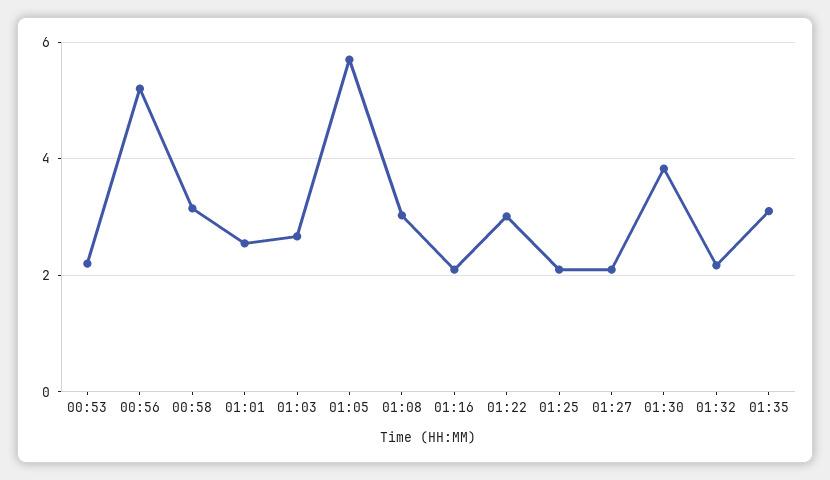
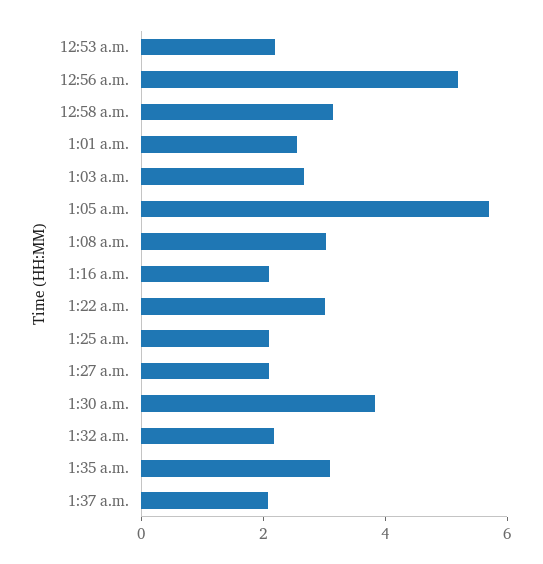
1:37 a.m.: none -> 2

